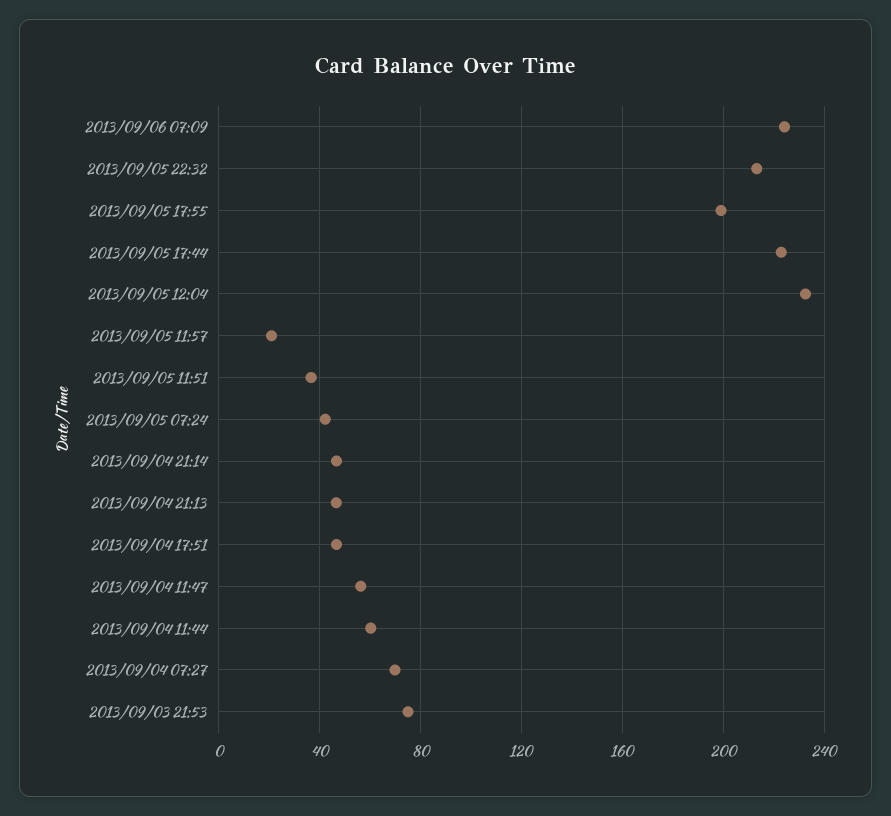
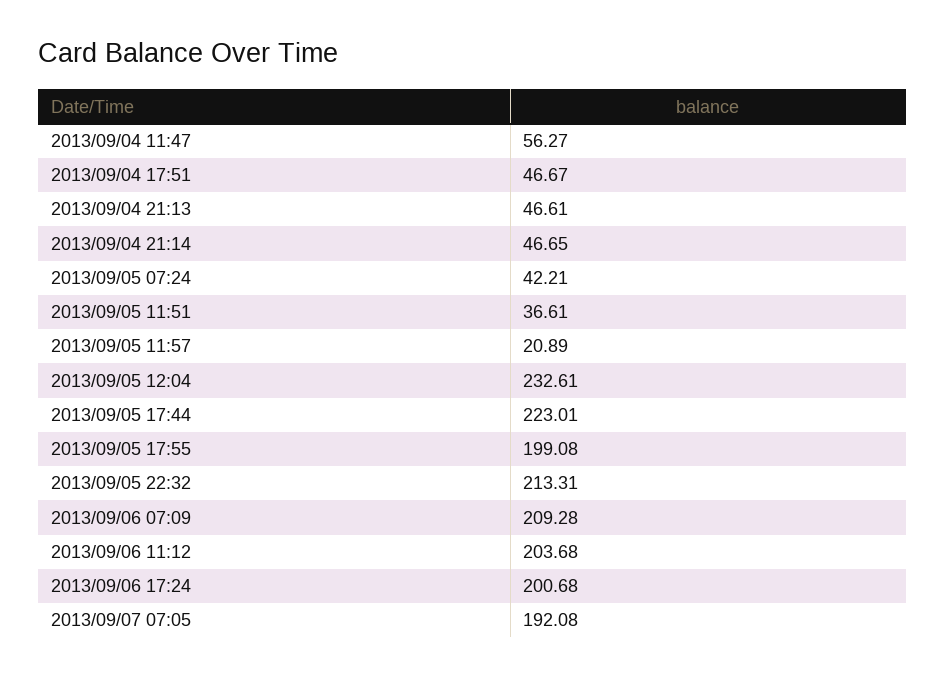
2013/09/06 07:09: 225 -> 209.28
2013/09/04 11:44: 60 -> none
2013/09/04 07:27: 70 -> none
2013/09/03 21:53: 75 -> none
2013/09/06 11:12: none -> 203.68
2013/09/06 17:24: none -> 200.68
2013/09/07 07:05: none -> 192.08

